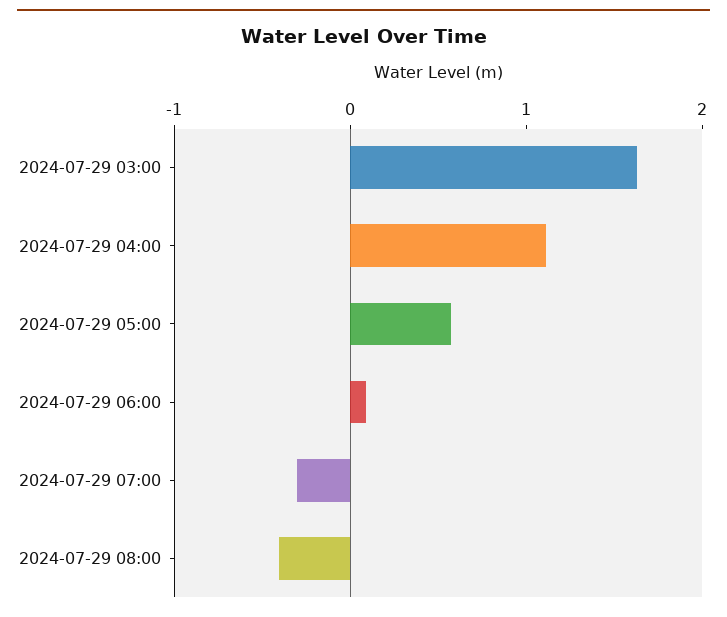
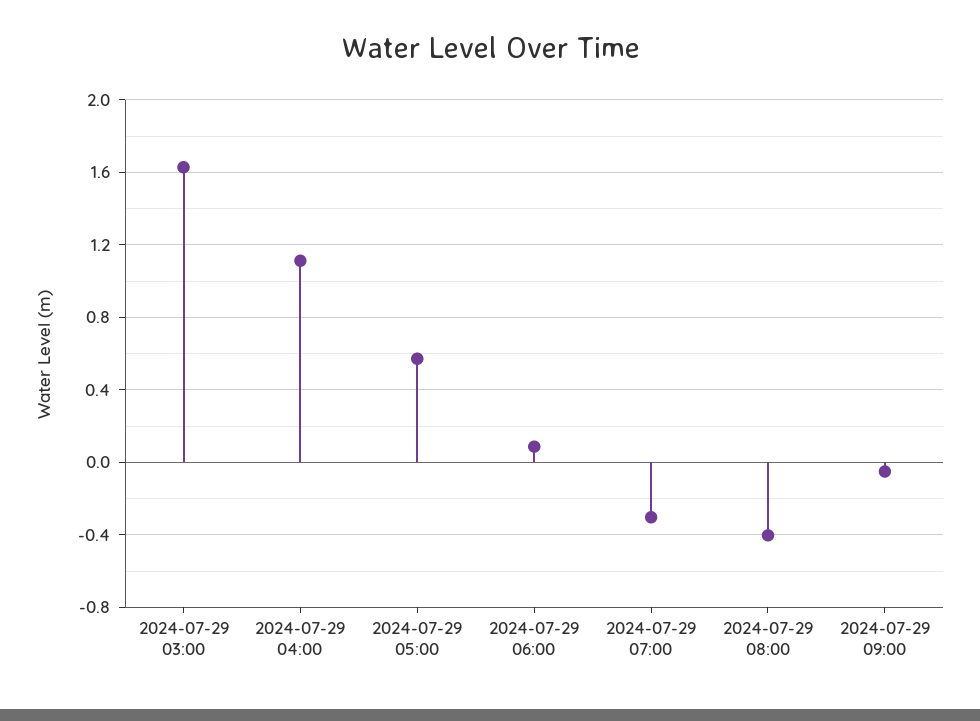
2024-07-29 09:00: none -> -0.05

